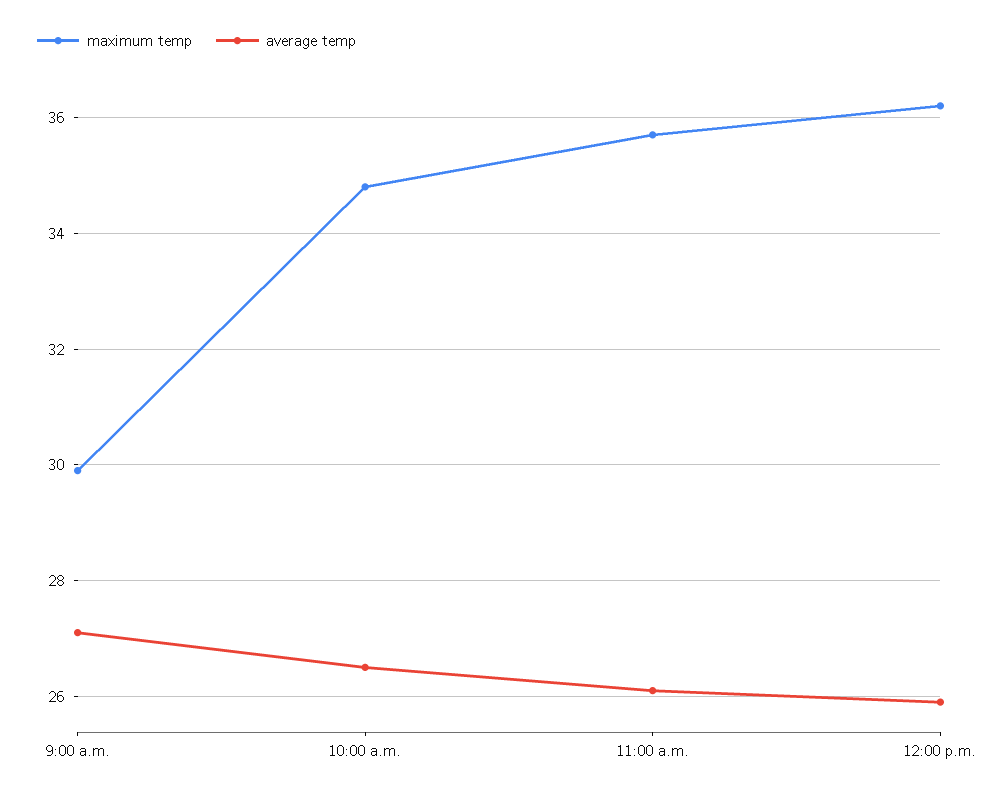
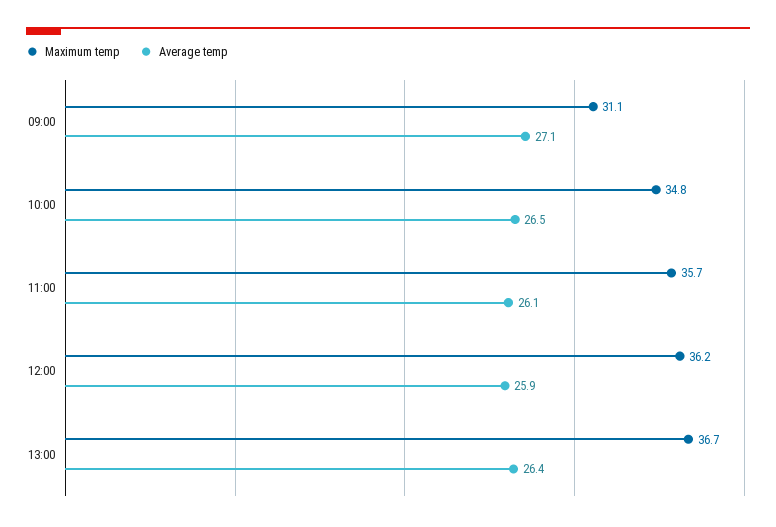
maximum temp, 9:00 a.m.: 30 -> 31.1
maximum temp, 13:00: none -> 36.7
average temp, 13:00: none -> 26.4

